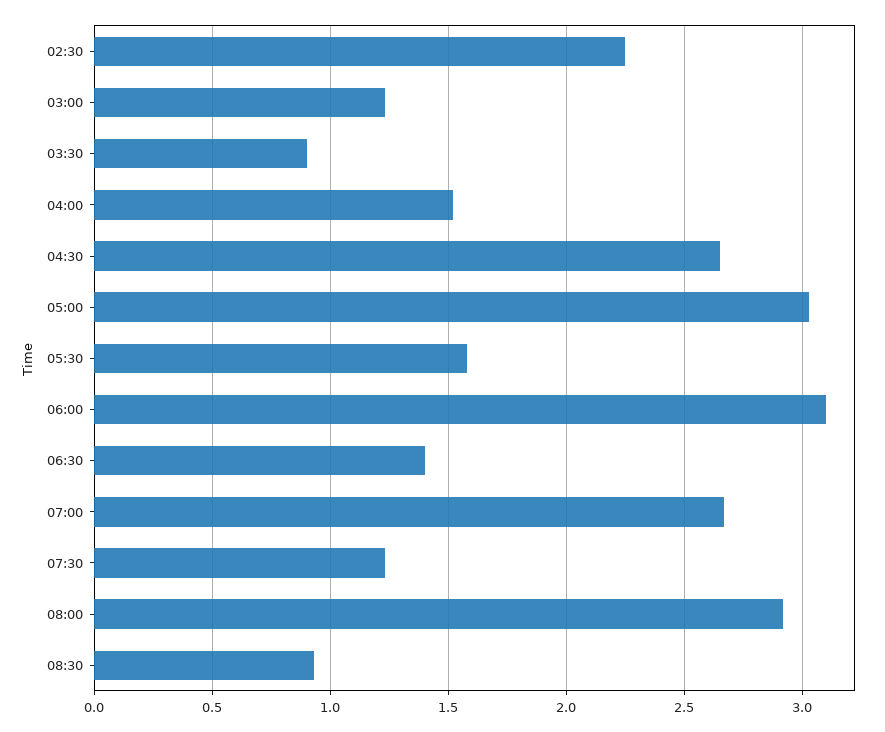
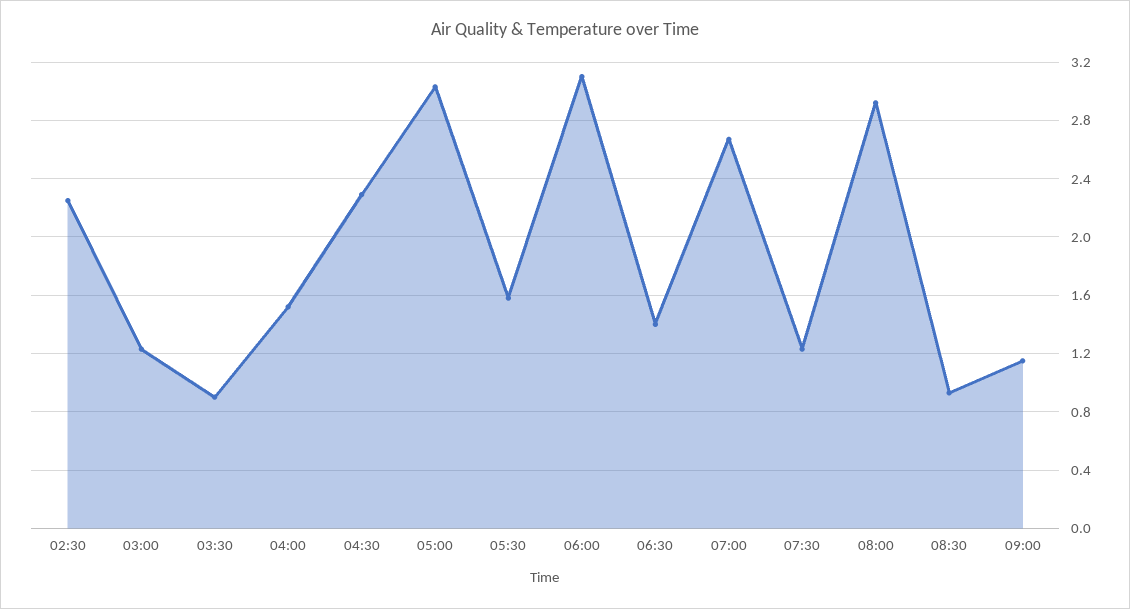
04:30: 2.65 -> 2.3
09:00: none -> 1.15

